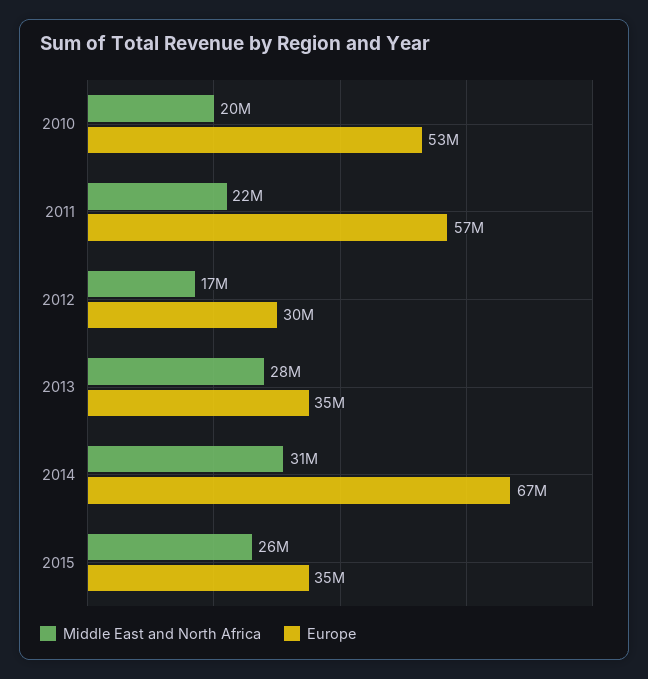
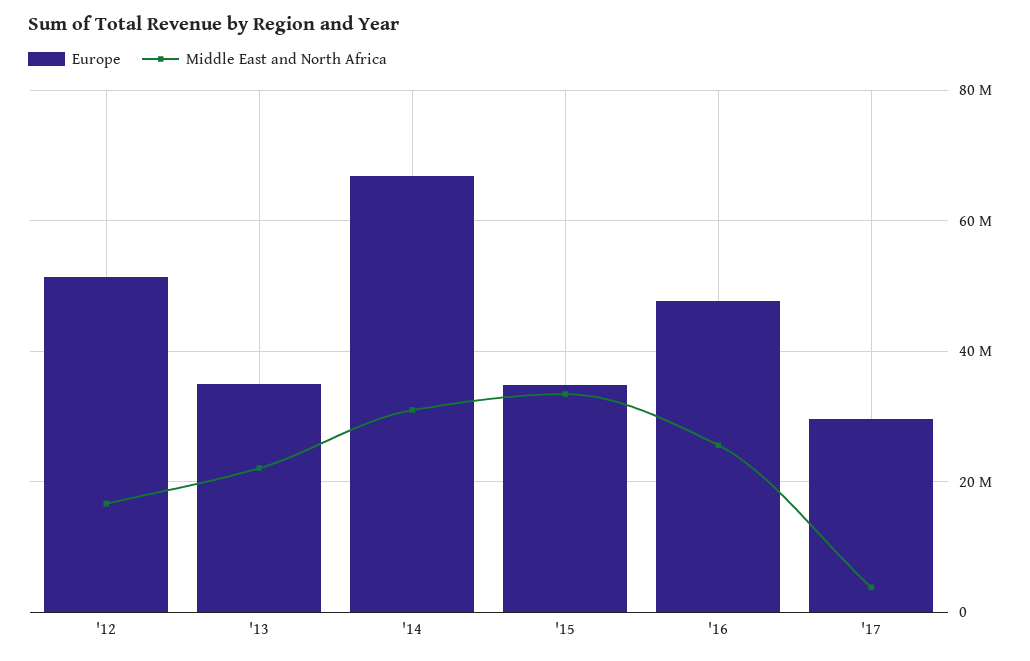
Middle East and North Africa, 2010: 20000000 -> none
Europe, 2010: 53000000 -> none
Middle East and North Africa, 2011: 22000000 -> none
Europe, 2011: 57000000 -> none
Europe, 2012: 30000000 -> 52000000
Middle East and North Africa, 2013: 28000000 -> 22000000
Middle East and North Africa, 2015: 26000000 -> 34000000
Europe, '16: none -> 48000000
Middle East and North Africa, '16: none -> 26000000
Europe, '17: none -> 30000000
Middle East and North Africa, '17: none -> 4000000

